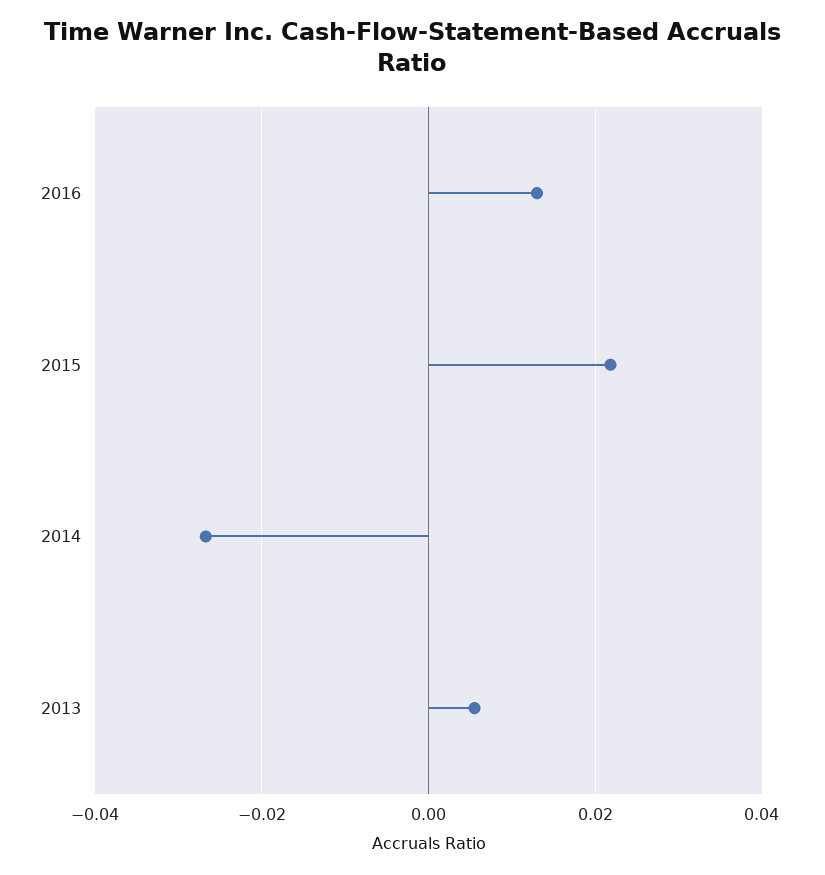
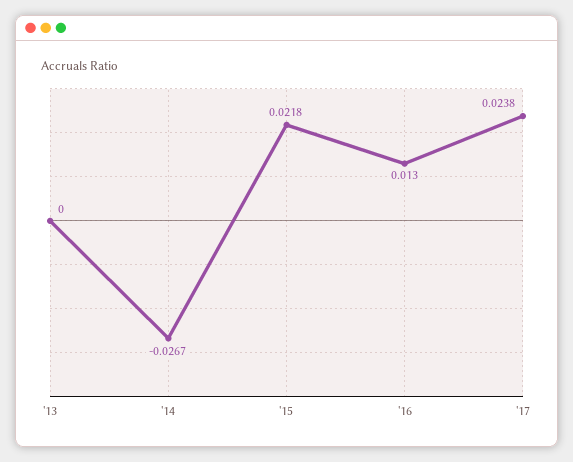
2013: 0.006 -> 0
'17: none -> 0.0238

